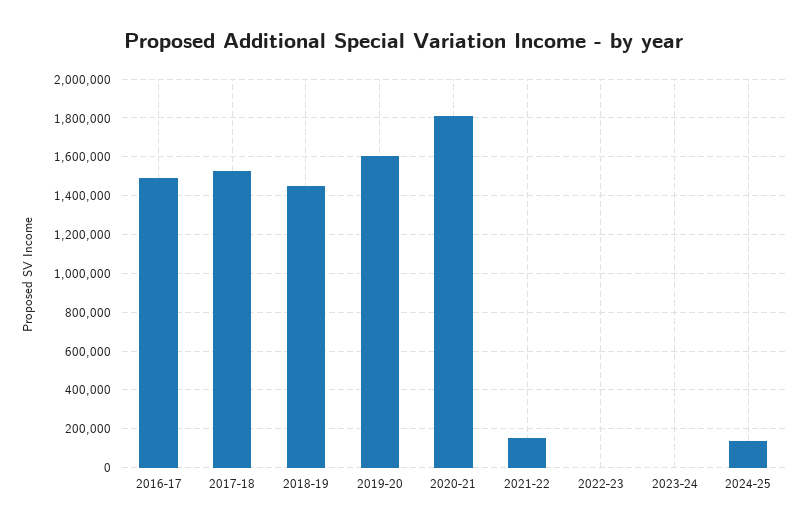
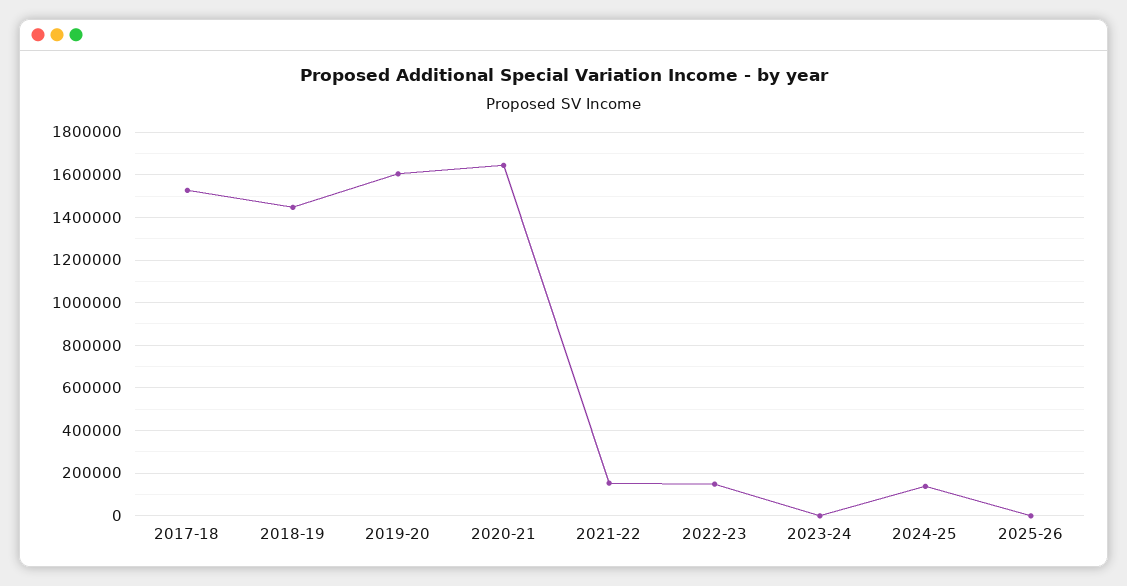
2016-17: 1500000 -> none
2020-21: 1800000 -> 1650000
2022-23: 0 -> 150000
2025-26: none -> 0

